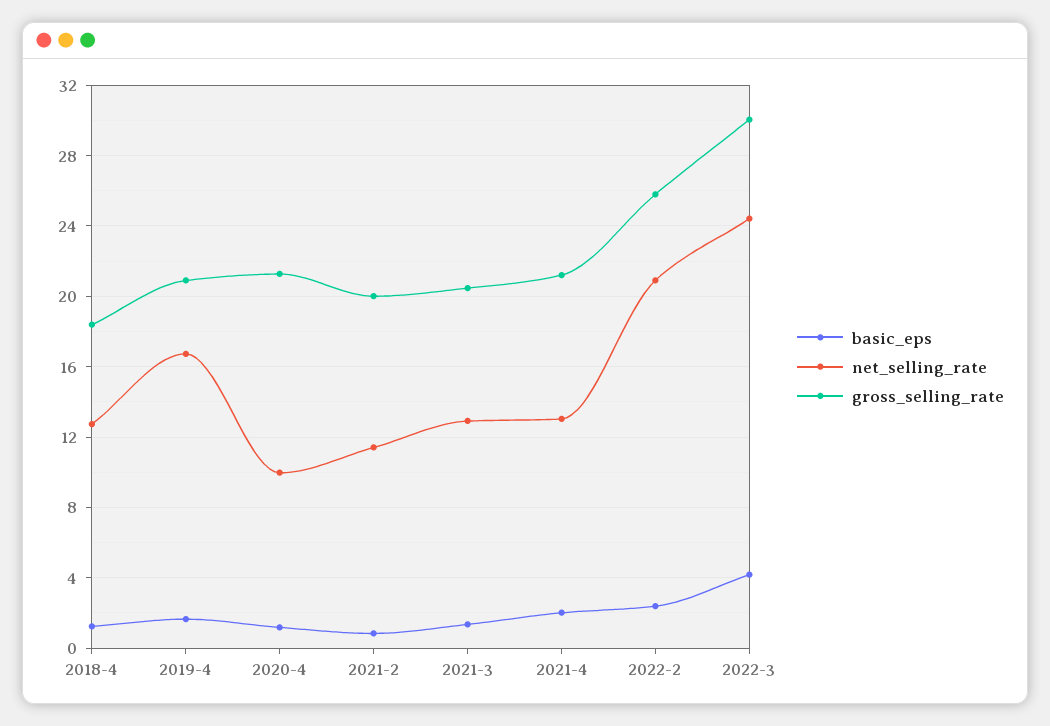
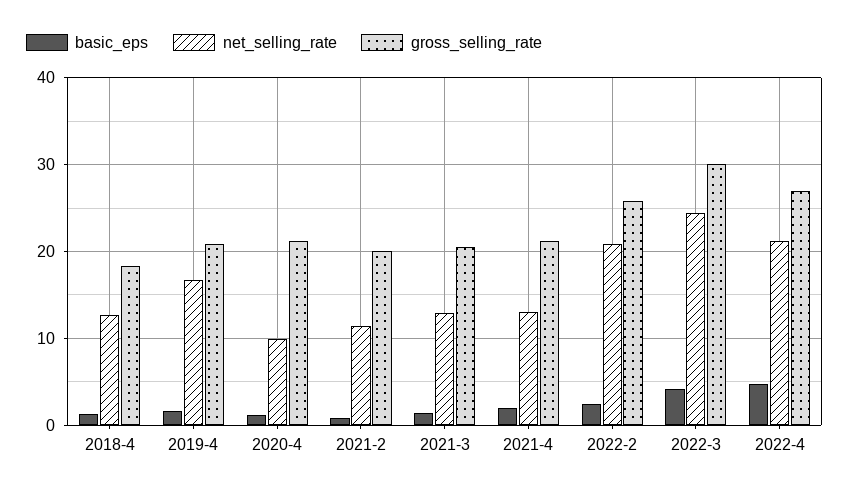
basic_eps, 2022-4: none -> 5
net_selling_rate, 2022-4: none -> 21
gross_selling_rate, 2022-4: none -> 27

